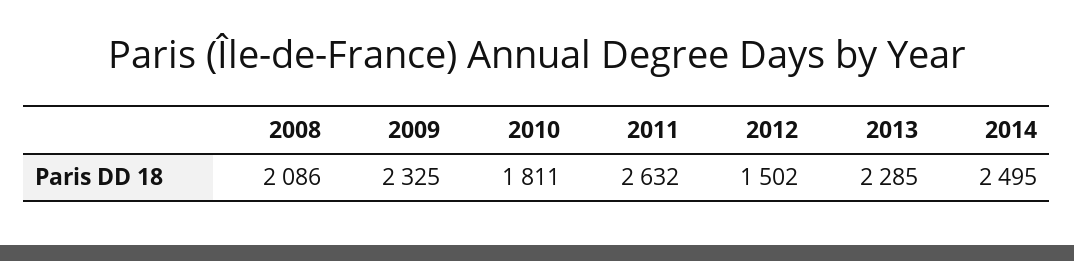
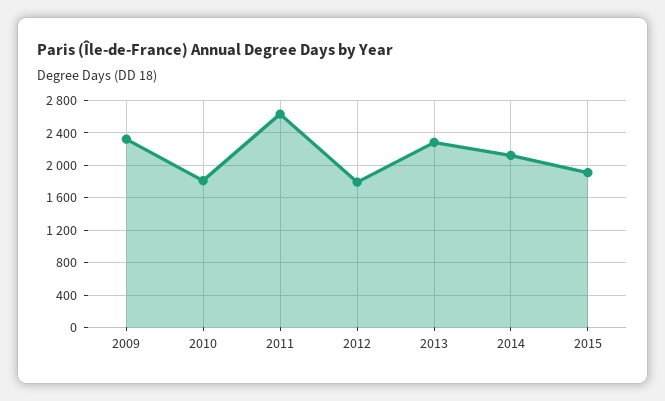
2008: 2086 -> none
2012: 1502 -> 1800
2014: 2495 -> 2100
2015: none -> 1900

